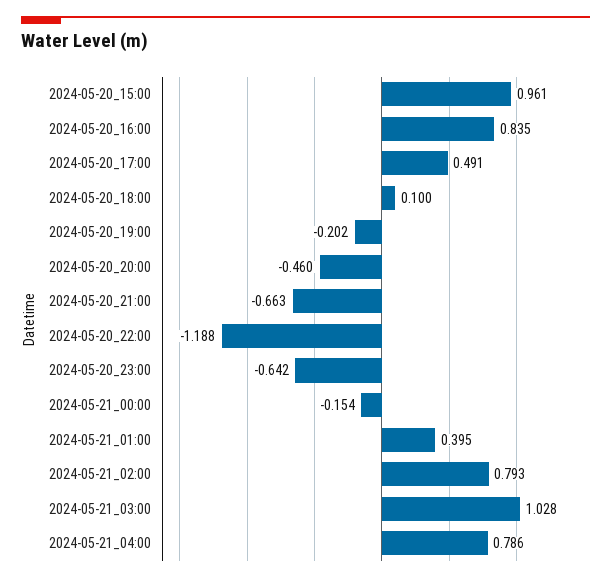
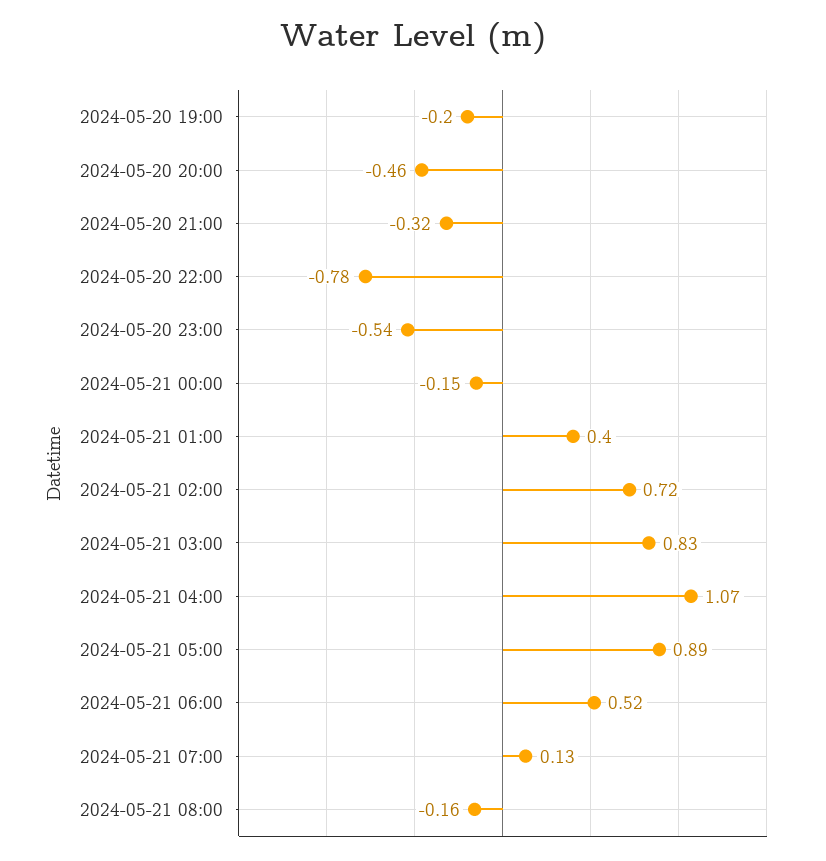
2024-05-20_15:00: 0.961 -> none
2024-05-20_16:00: 0.835 -> none
2024-05-20_17:00: 0.491 -> none
2024-05-20_18:00: 0.1 -> none
2024-05-20_21:00: -0.663 -> -0.32
2024-05-20_22:00: -1.188 -> -0.78
2024-05-20_23:00: -0.642 -> -0.54
2024-05-21_02:00: 0.793 -> 0.72
2024-05-21_03:00: 1.028 -> 0.83
2024-05-21_04:00: 0.786 -> 1.07
2024-05-21 05:00: none -> 0.89
2024-05-21 06:00: none -> 0.52
2024-05-21 07:00: none -> 0.13
2024-05-21 08:00: none -> -0.16

